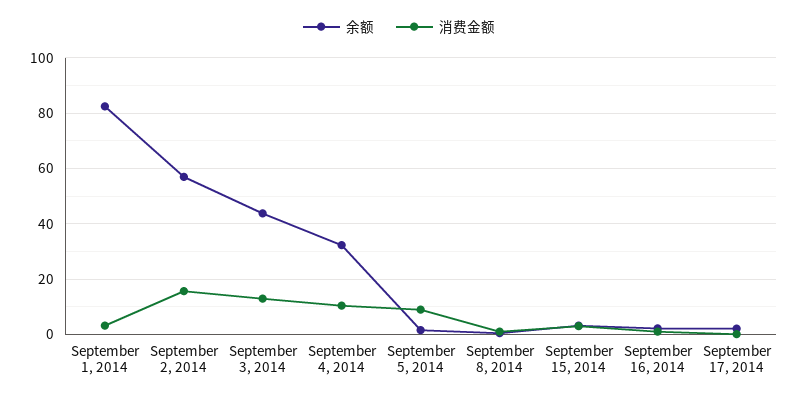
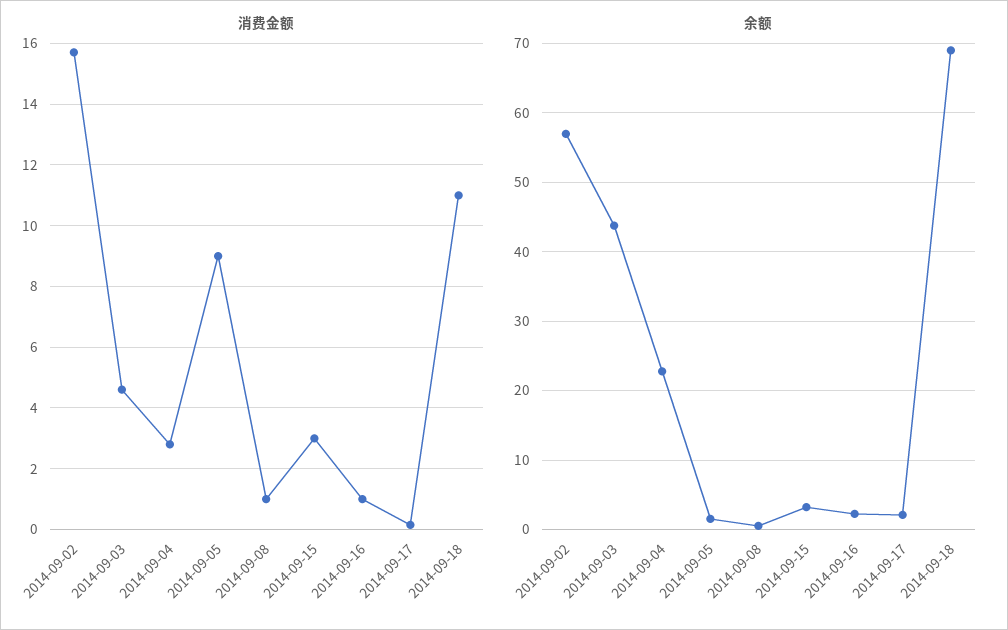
余额, September 1, 2014: 82.5 -> none
消费金额, September 1, 2014: 2.5 -> none
消费金额, September 3, 2014: 12.5 -> 4.6
余额, September 4, 2014: 32.5 -> 23
消费金额, September 4, 2014: 10 -> 2.8
消费金额, 2014-09-18: none -> 11
余额, 2014-09-18: none -> 69

